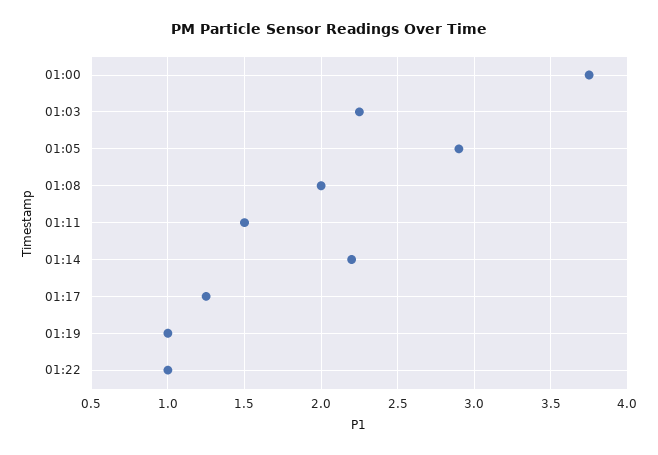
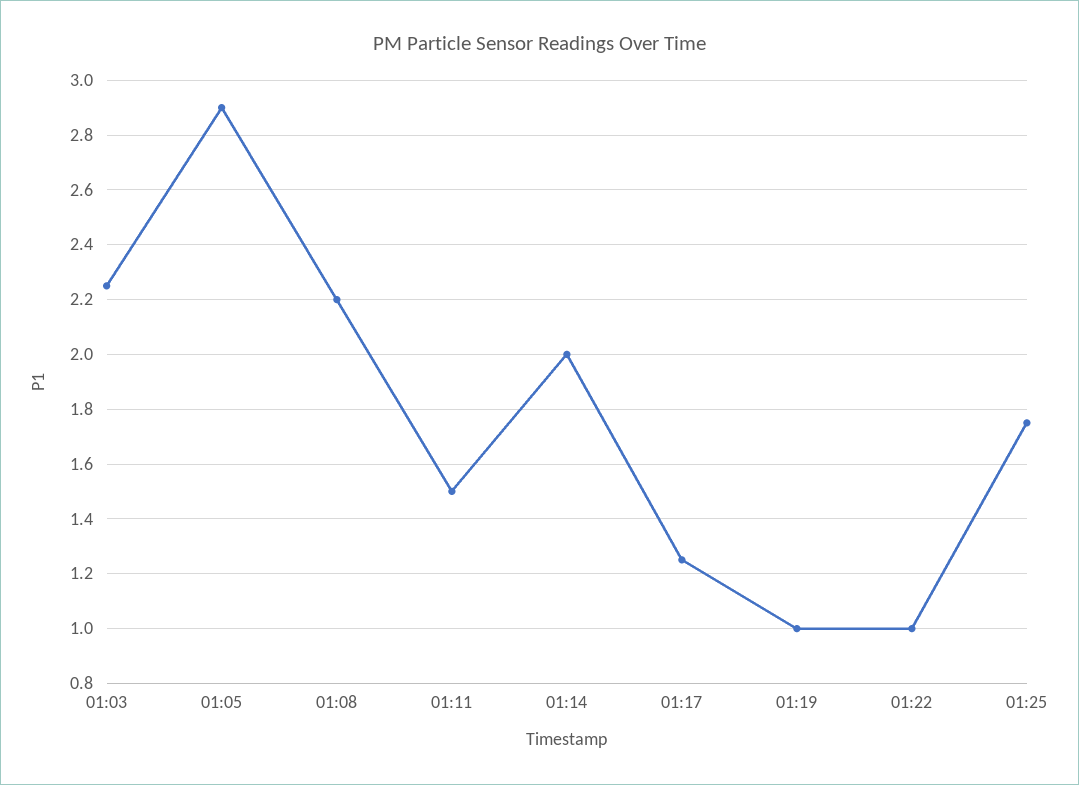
01:00: 3.75 -> none
01:08: 2 -> 2.2
01:14: 2.2 -> 2
01:25: none -> 1.75

